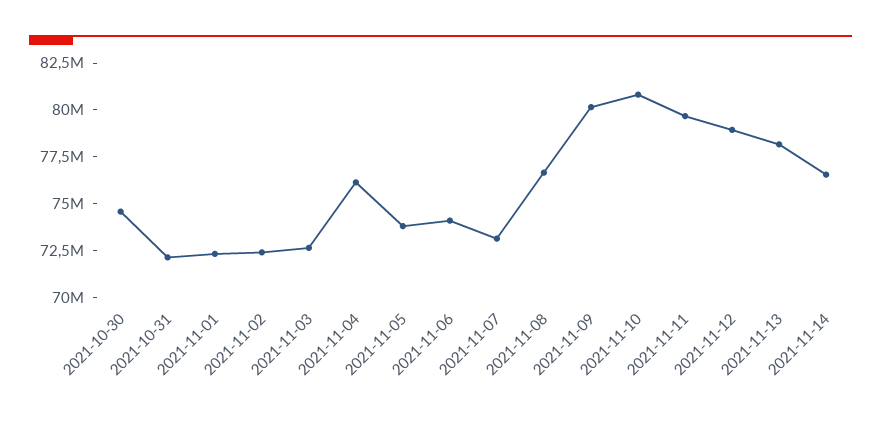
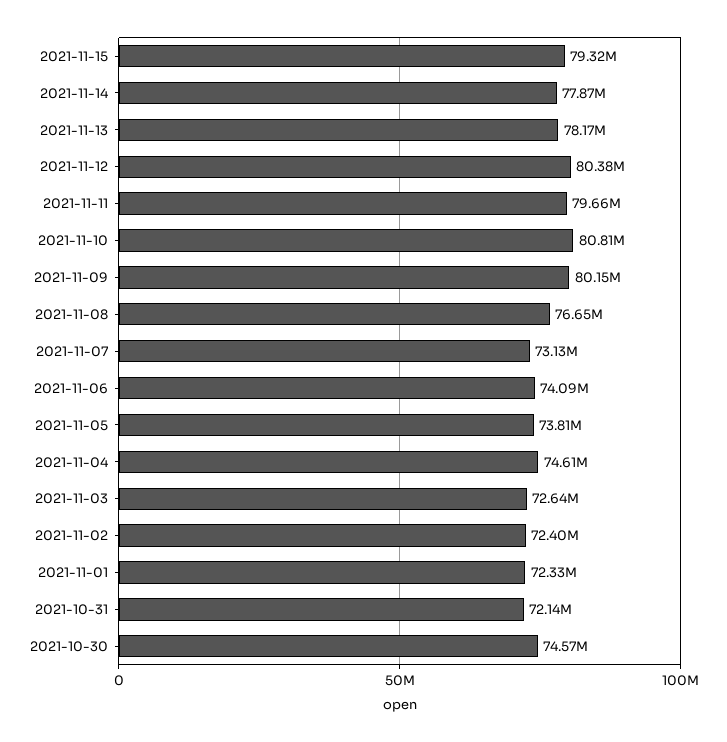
2021-11-04: 76000000 -> 74610000
2021-11-12: 79000000 -> 80380000
2021-11-14: 76500000 -> 77870000
2021-11-15: none -> 79320000

